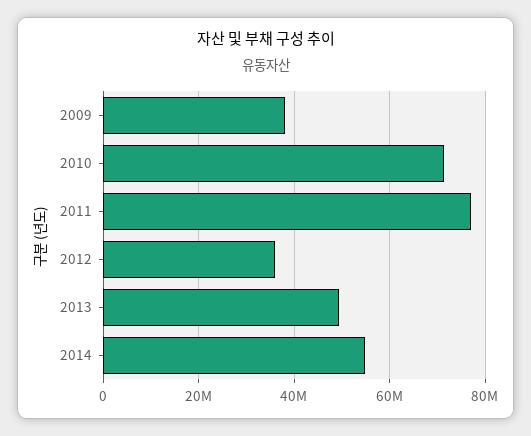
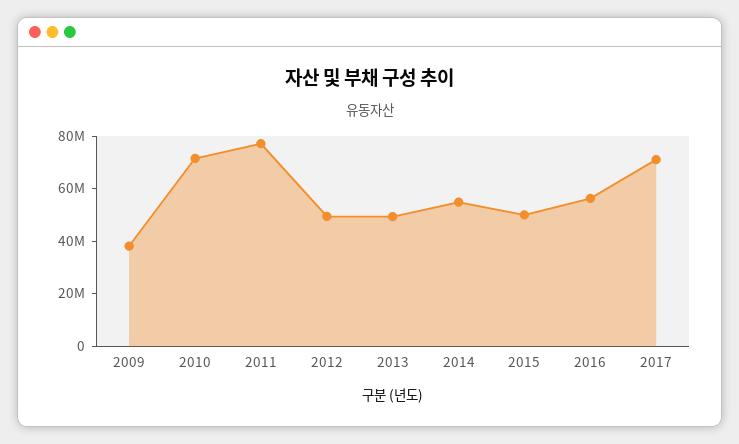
2012: 36000000 -> 50000000
2015: none -> 50000000
2016: none -> 55000000
2017: none -> 70000000

